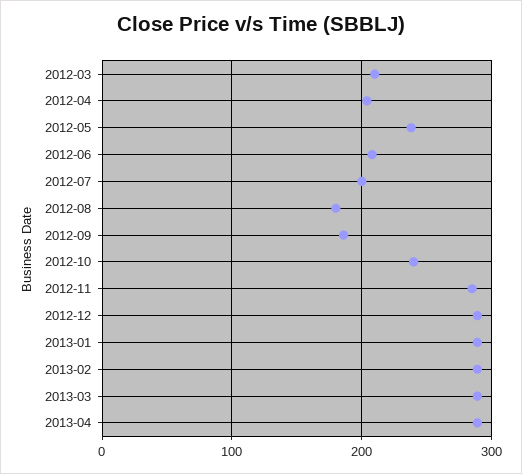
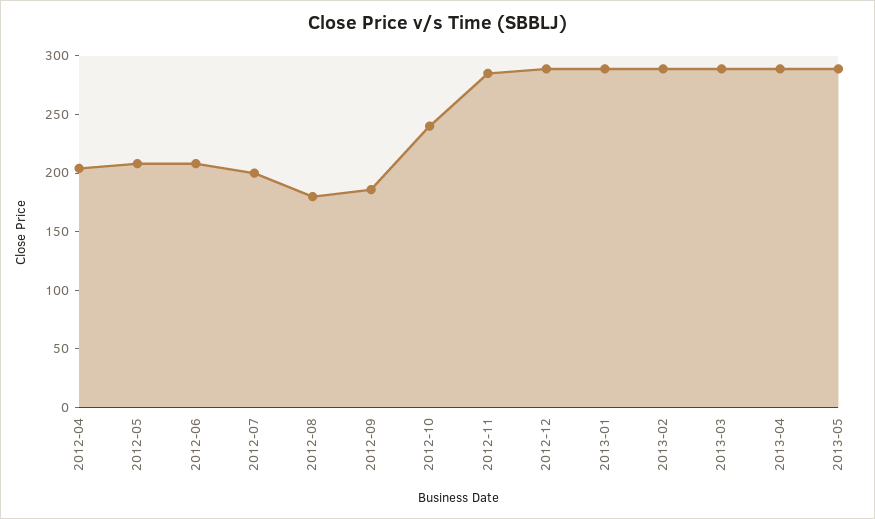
2012-03: 210 -> none
2012-05: 240 -> 210
2013-05: none -> 290

